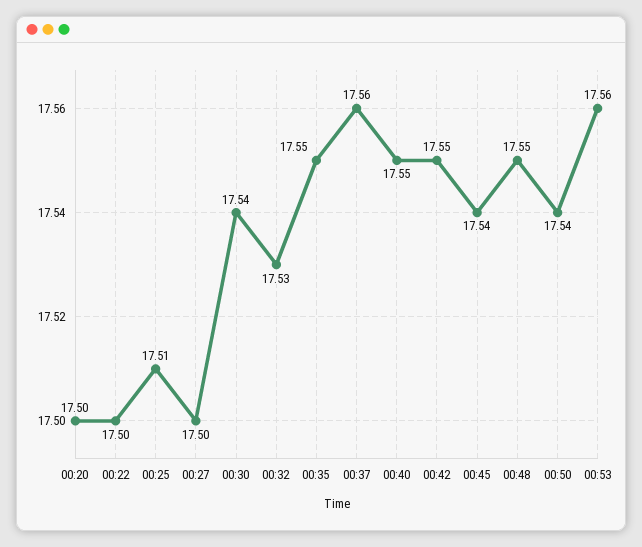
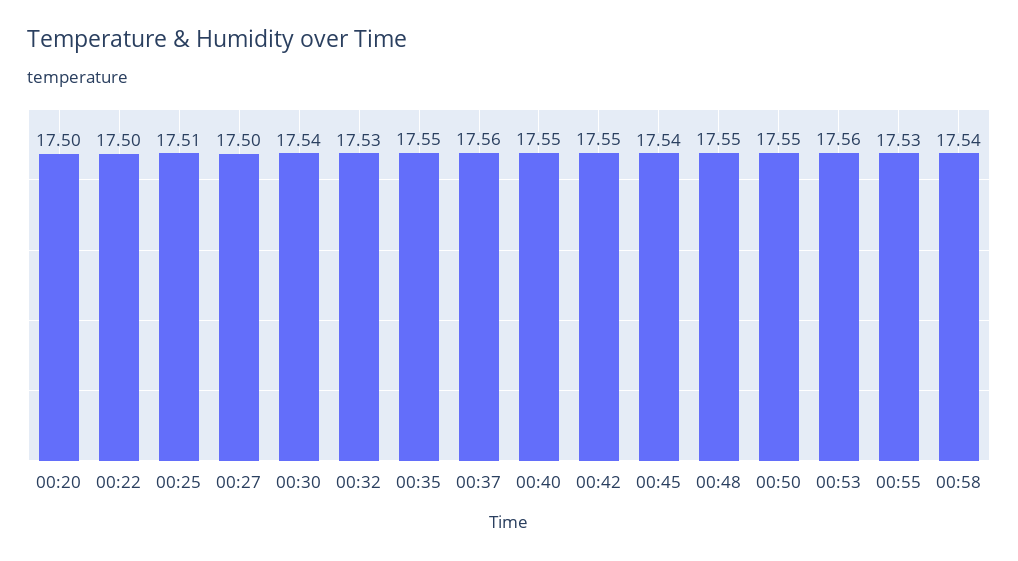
00:50: 17.54 -> 17.55
00:55: none -> 17.53
00:58: none -> 17.54

